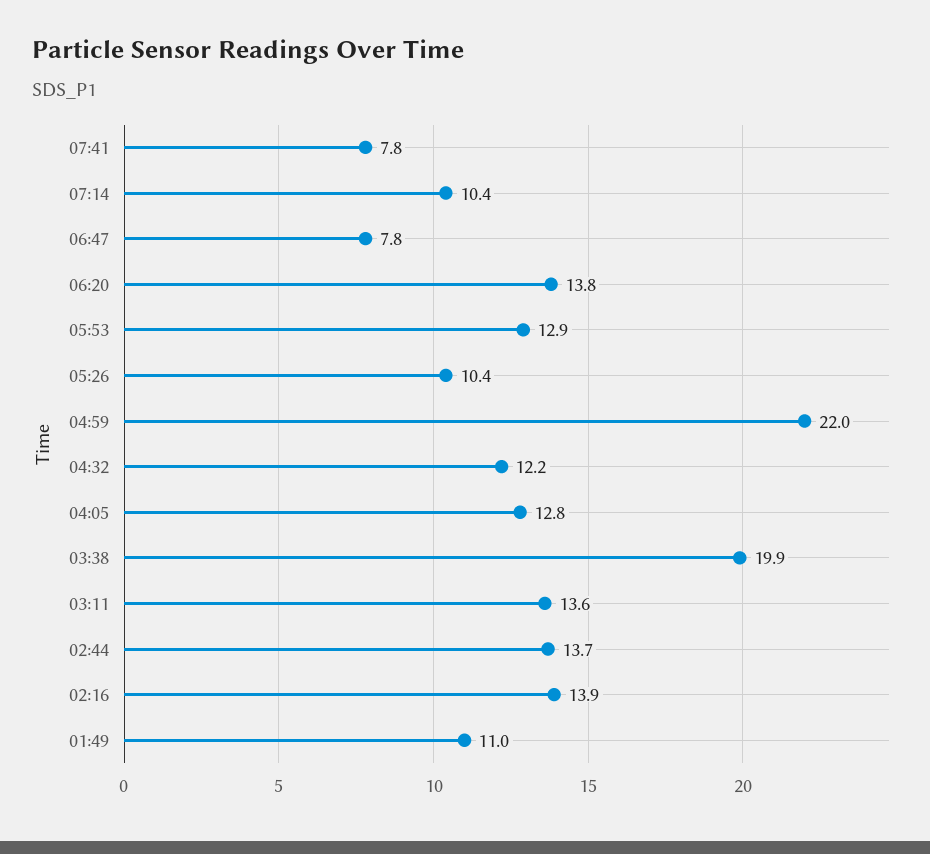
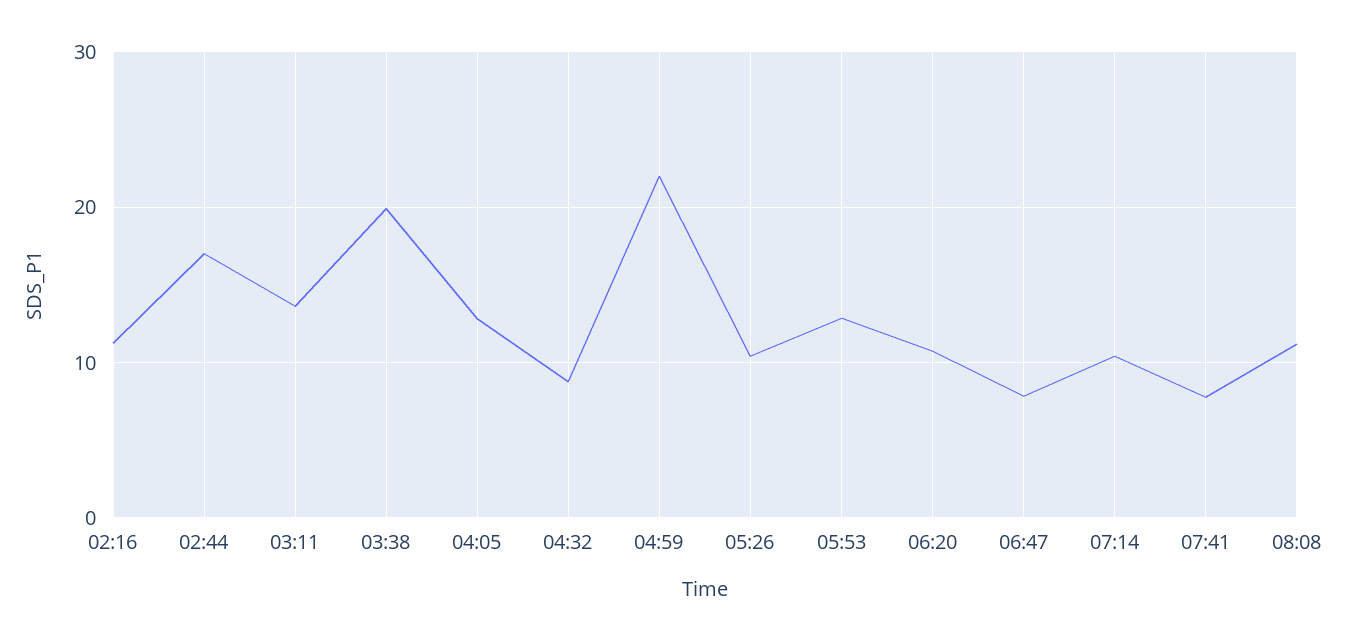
06:20: 13.8 -> 11
04:32: 12.2 -> 9
02:44: 13.7 -> 17
02:16: 13.9 -> 11
01:49: 11 -> none
08:08: none -> 11

